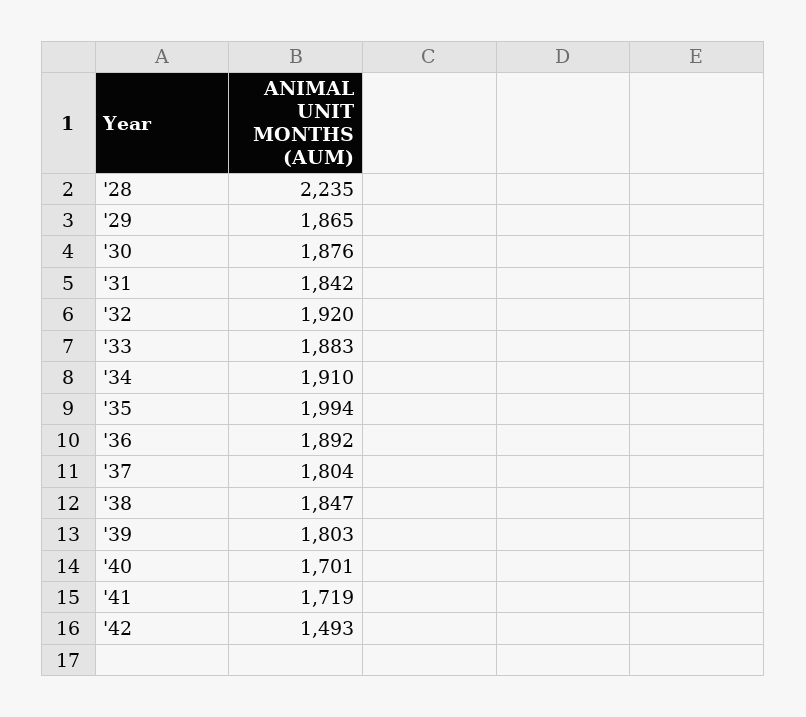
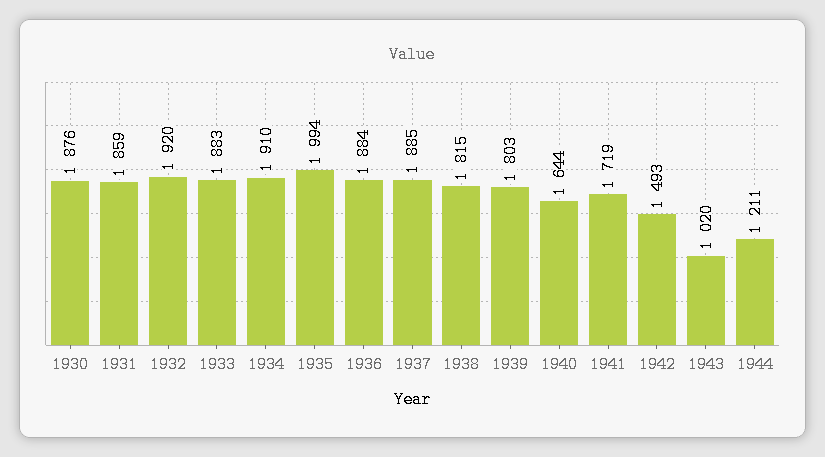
'28: 2235 -> none
'29: 1865 -> none
'31: 1842 -> 1859
'36: 1892 -> 1884
'37: 1804 -> 1885
'38: 1847 -> 1815
'40: 1701 -> 1644
1943: none -> 1020
1944: none -> 1211

